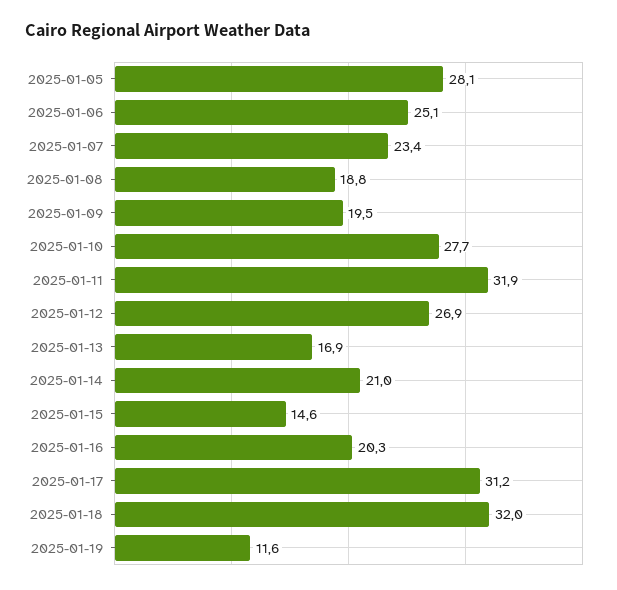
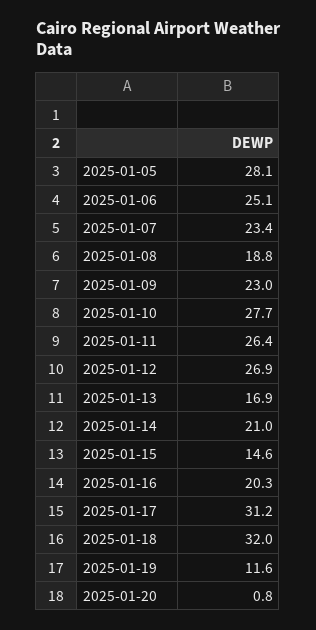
2025-01-09: 19.5 -> 23
2025-01-11: 31.9 -> 26.4
2025-01-20: none -> 0.8

